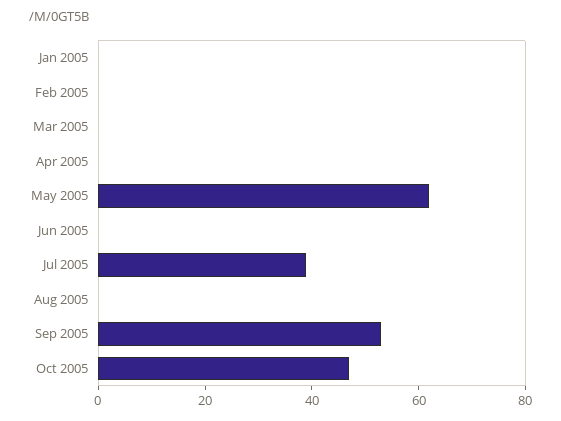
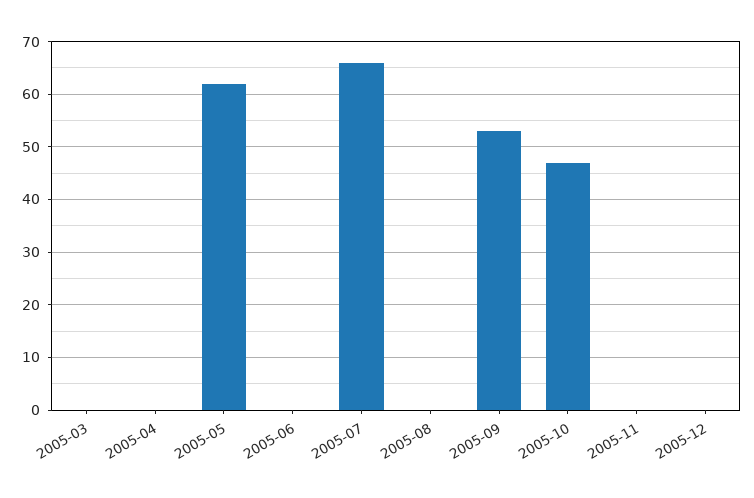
Jan 2005: 0 -> none
Feb 2005: 0 -> none
Jul 2005: 40 -> 65
2005-11: none -> 0
2005-12: none -> 0

